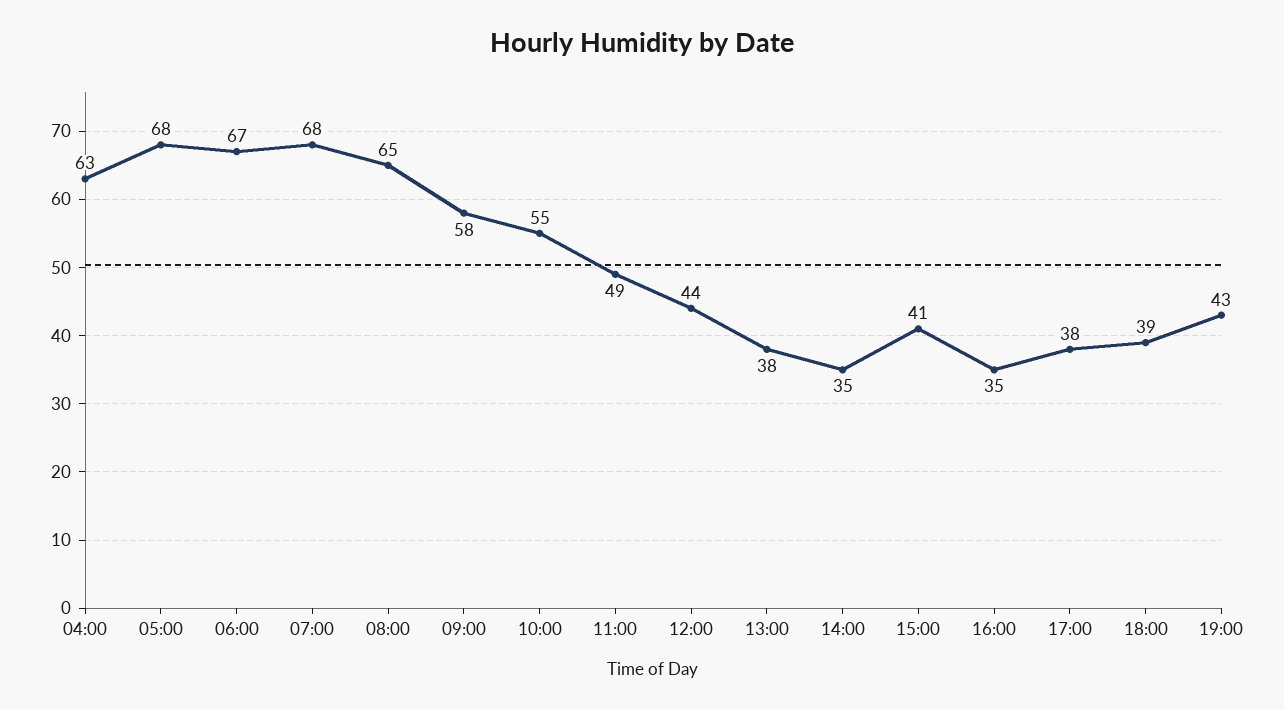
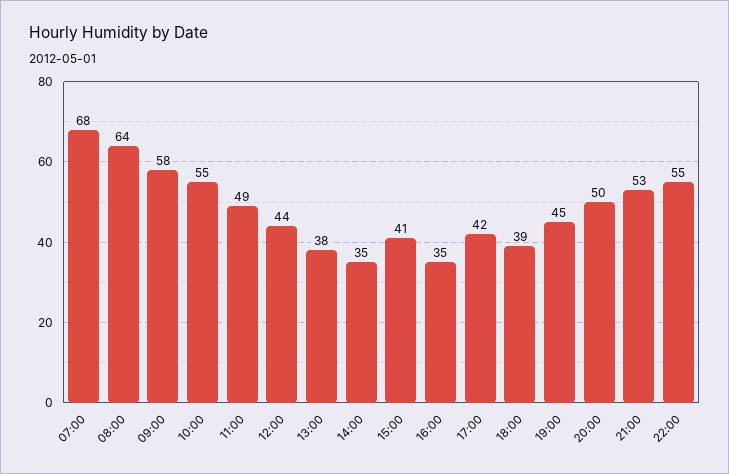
04:00: 63 -> none
05:00: 68 -> none
06:00: 67 -> none
08:00: 65 -> 64
17:00: 38 -> 42
19:00: 43 -> 45
20:00: none -> 50
21:00: none -> 53
22:00: none -> 55

